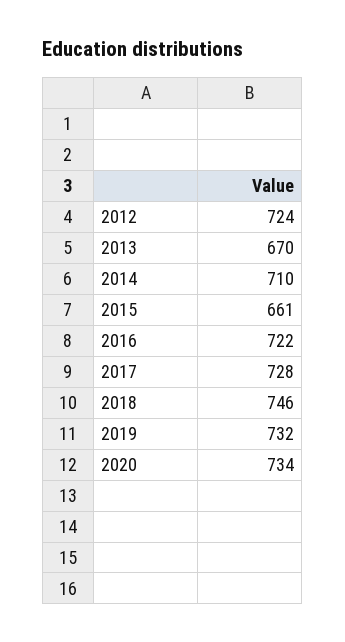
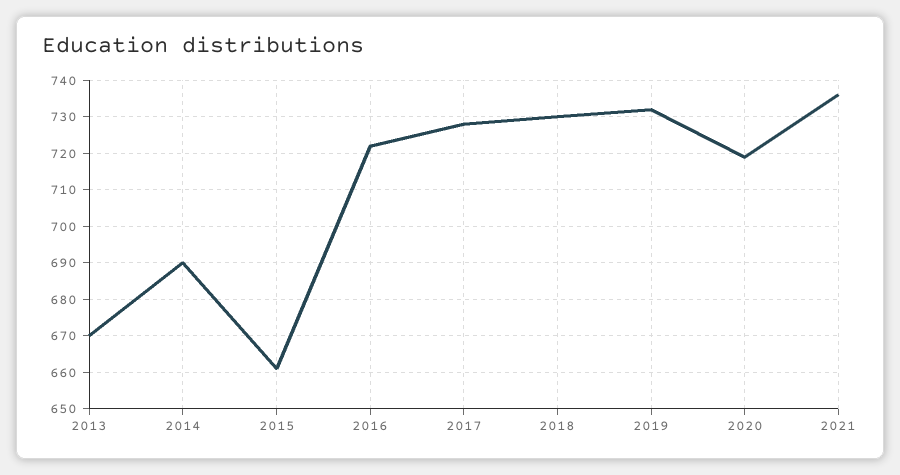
2012: 724 -> none
2014: 710 -> 690
2018: 746 -> 730
2020: 734 -> 720
2021: none -> 735

